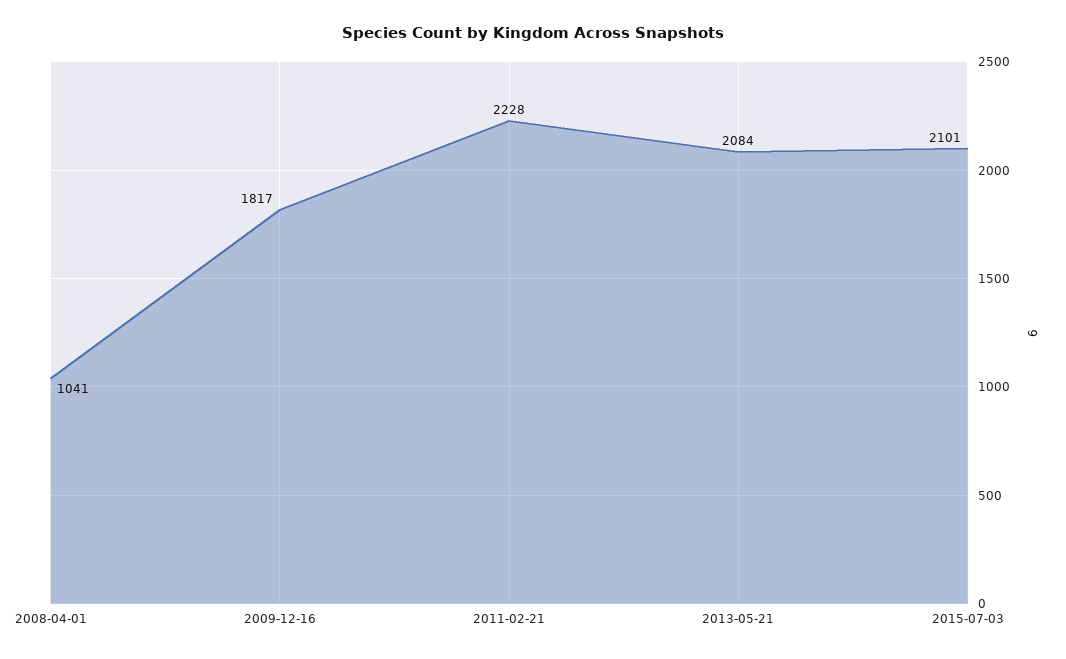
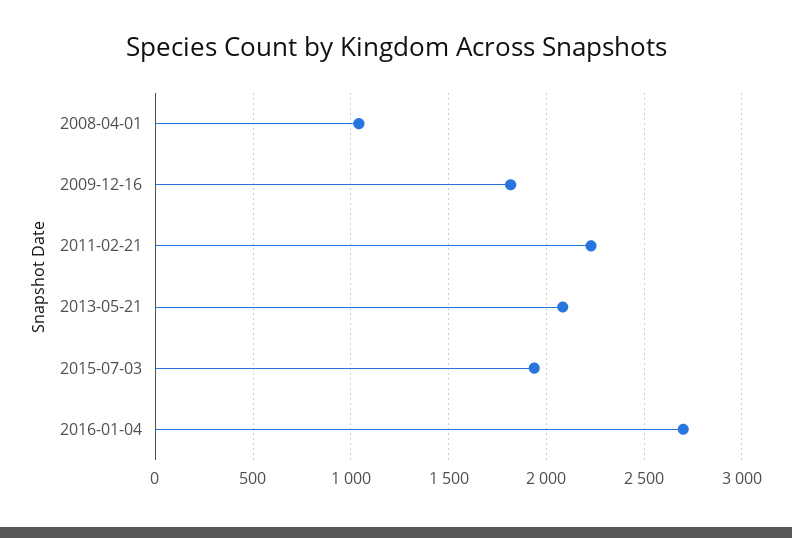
2015-07-03: 2101 -> 1950
2016-01-04: none -> 2700

